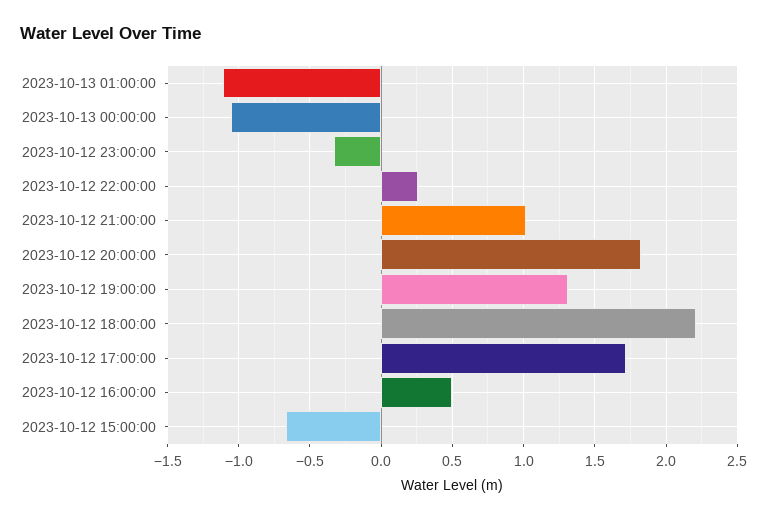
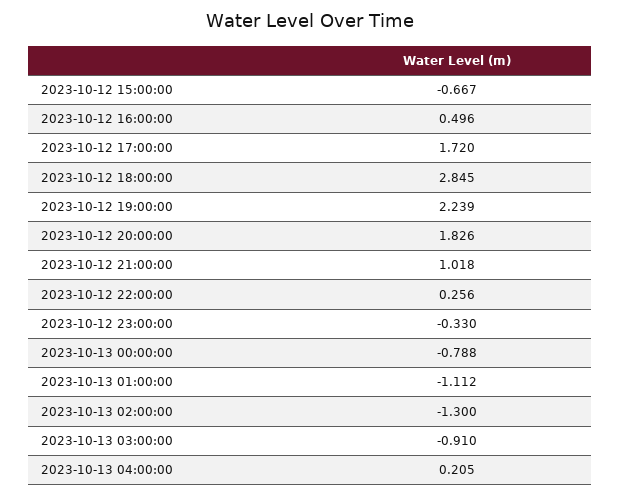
2023-10-13 00:00:00: -1.05 -> -0.788
2023-10-12 19:00:00: 1.3 -> 2.239
2023-10-12 18:00:00: 2.2 -> 2.845
2023-10-13 02:00:00: none -> -1.3
2023-10-13 03:00:00: none -> -0.91
2023-10-13 04:00:00: none -> 0.205

